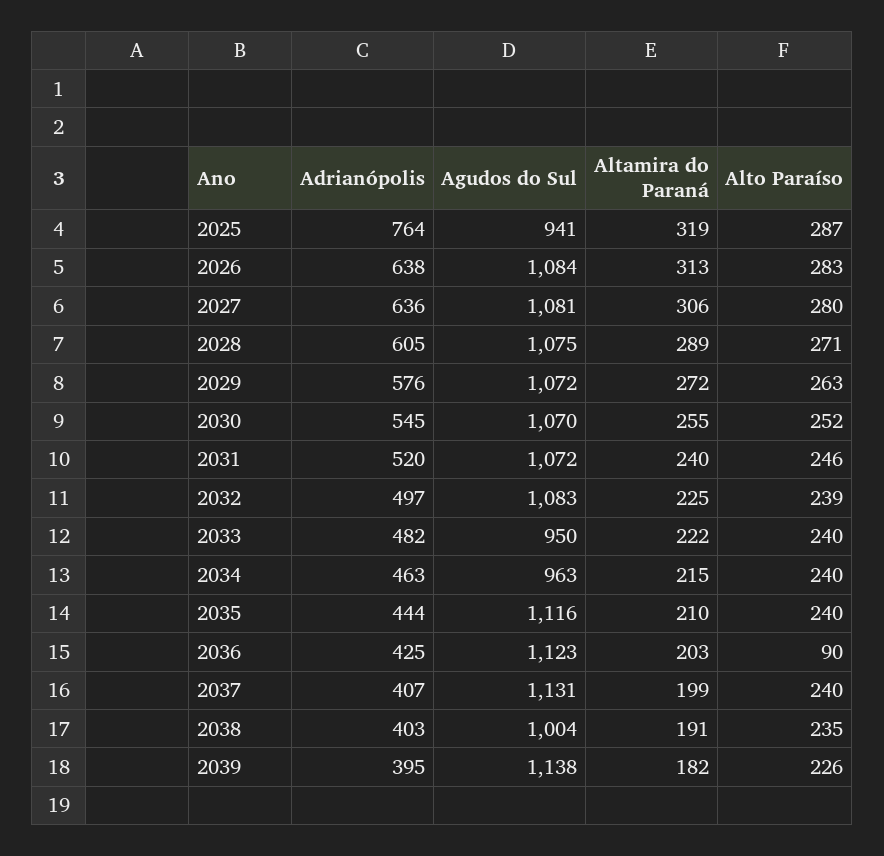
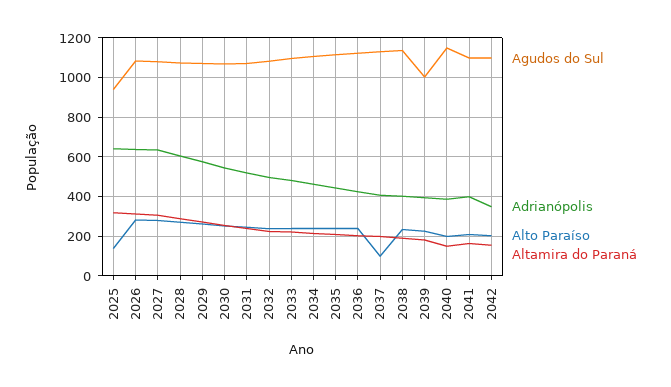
Adrianópolis, 2025: 764 -> 650
Alto Paraíso, 2025: 287 -> 150
Agudos do Sul, 2033: 950 -> 1100
Agudos do Sul, 2034: 963 -> 1100
Alto Paraíso, 2036: 90 -> 250
Alto Paraíso, 2037: 240 -> 100
Agudos do Sul, 2038: 1004 -> 1150
Agudos do Sul, 2039: 1138 -> 1000
Agudos do Sul, 2040: none -> 1150
Adrianópolis, 2040: none -> 400
Alto Paraíso, 2040: none -> 200
Altamira do Paraná, 2040: none -> 150
Agudos do Sul, 2041: none -> 1100
Adrianópolis, 2041: none -> 400
Alto Paraíso, 2041: none -> 200
Altamira do Paraná, 2041: none -> 150
Agudos do Sul, 2042: none -> 1100
Adrianópolis, 2042: none -> 350
Alto Paraíso, 2042: none -> 200
Altamira do Paraná, 2042: none -> 150

